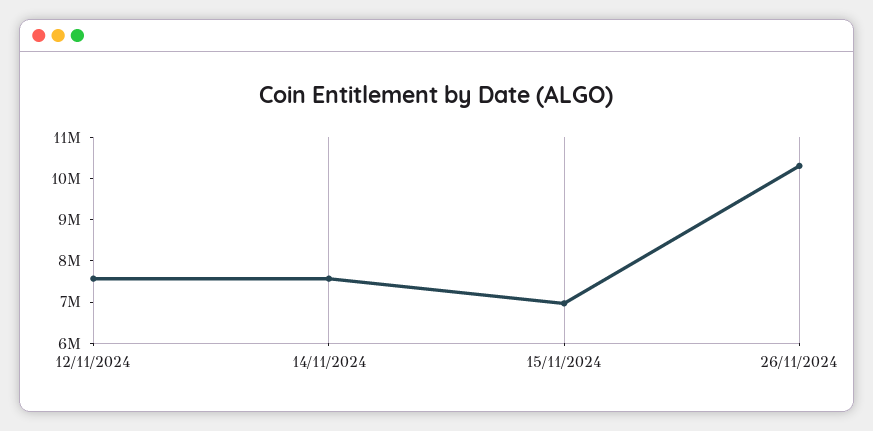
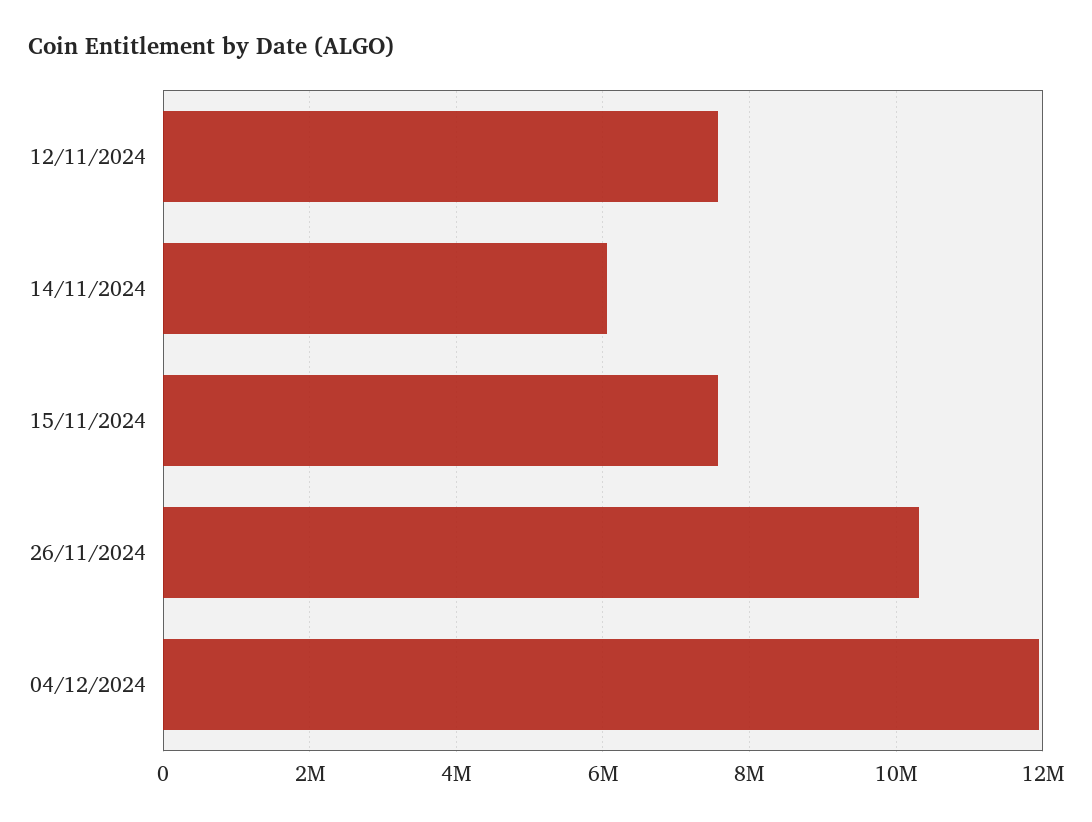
14/11/2024: 7600000 -> 6000000
15/11/2024: 7000000 -> 7600000
04/12/2024: none -> 12000000

